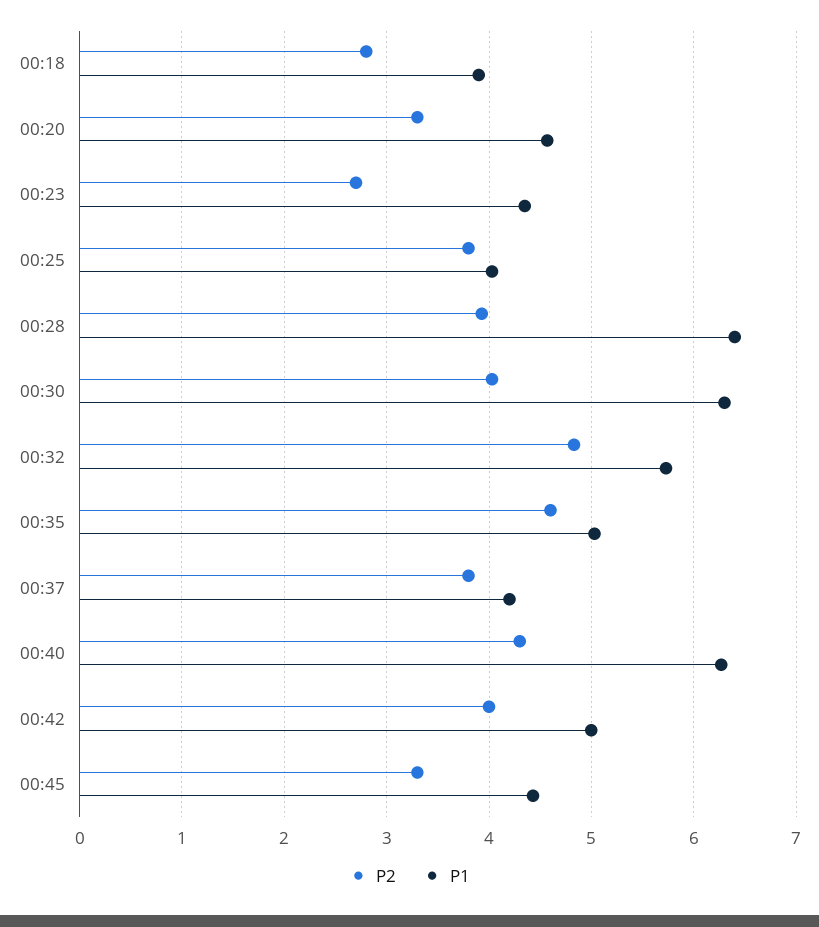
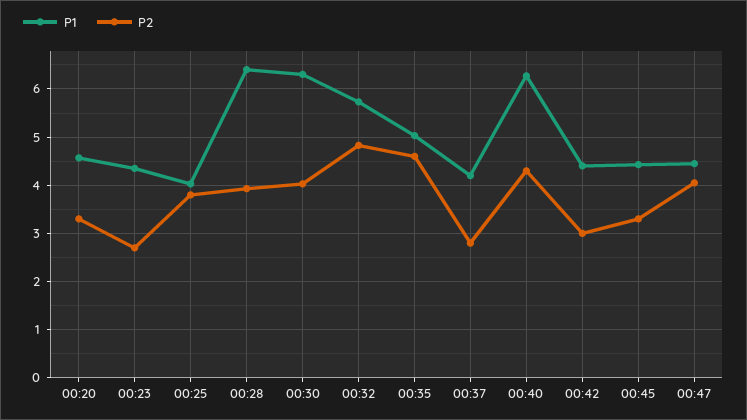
P2, 00:18: 2.8 -> none
P1, 00:18: 3.9 -> none
P2, 00:37: 3.8 -> 2.8
P2, 00:42: 4 -> 3
P1, 00:42: 5 -> 4.4
P1, 00:47: none -> 4.4
P2, 00:47: none -> 4

